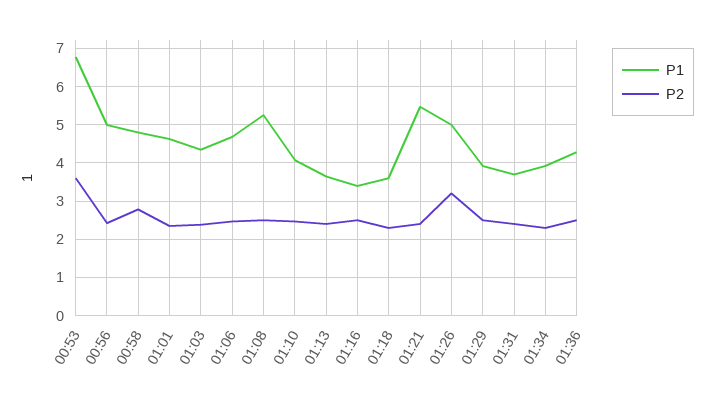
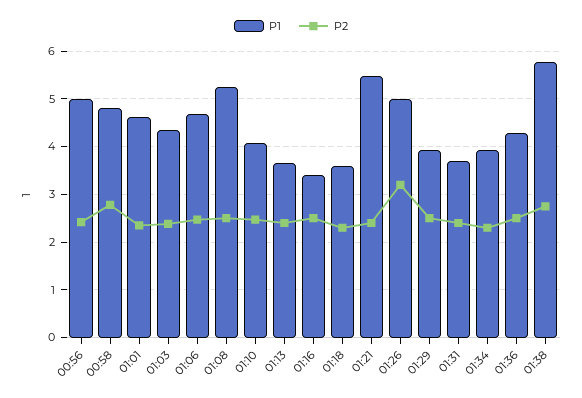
P1, 00:53: 6.8 -> none
P2, 00:53: 3.6 -> none
P1, 01:38: none -> 5.8
P2, 01:38: none -> 2.8

